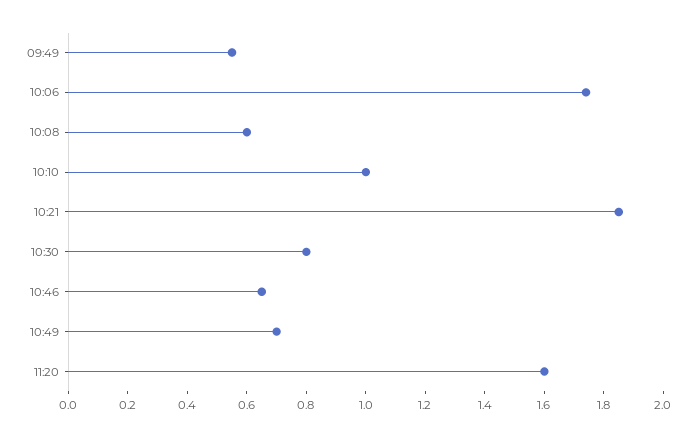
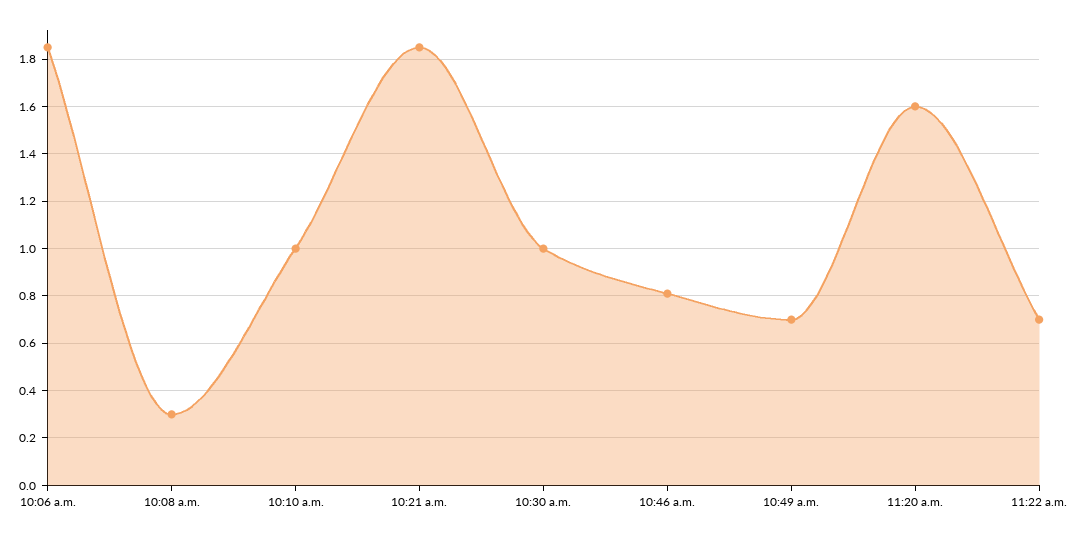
09:49: 0.55 -> none
10:06: 1.75 -> 1.85
10:08: 0.6 -> 0.3
10:30: 0.8 -> 1
10:46: 0.65 -> 0.8
11:22 a.m.: none -> 0.7

